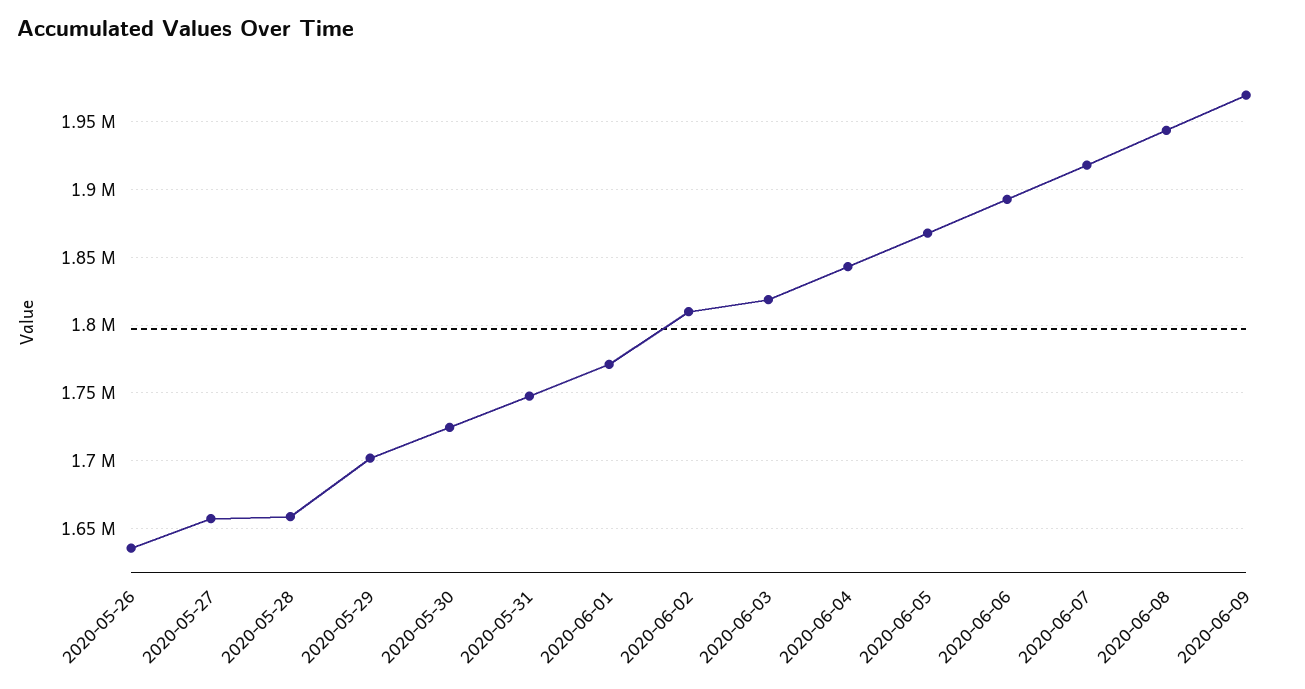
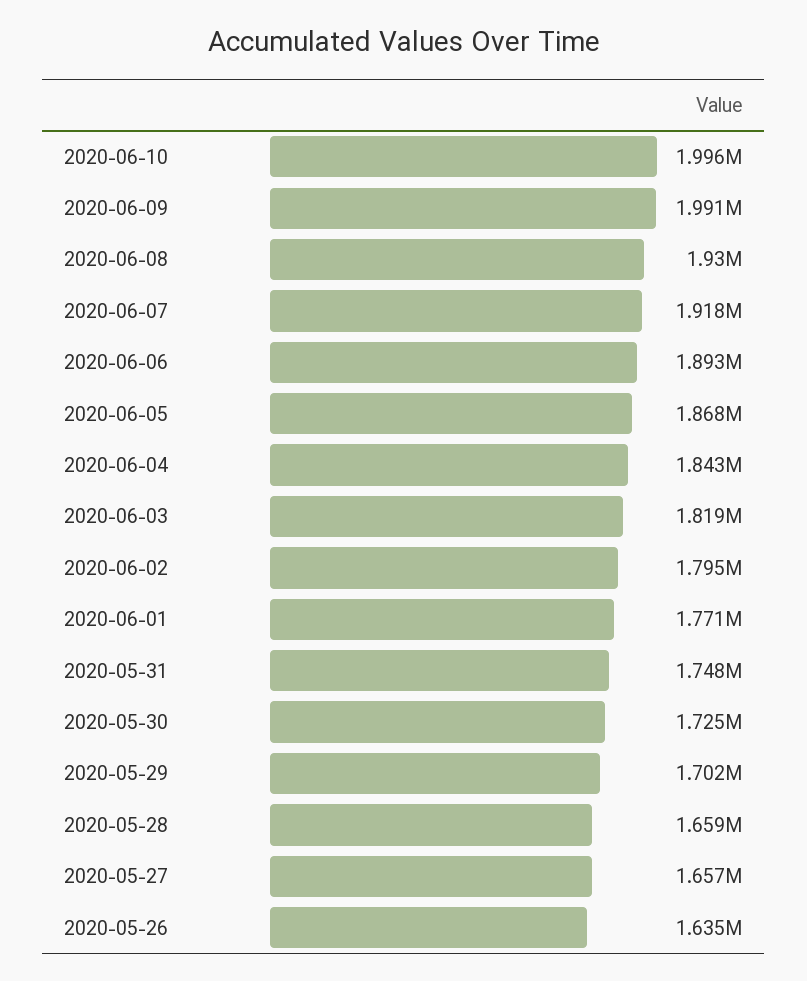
2020-06-02: 1810000 -> 1795000
2020-06-08: 1945000 -> 1930000
2020-06-09: 1970000 -> 1991000
2020-06-10: none -> 1996000

